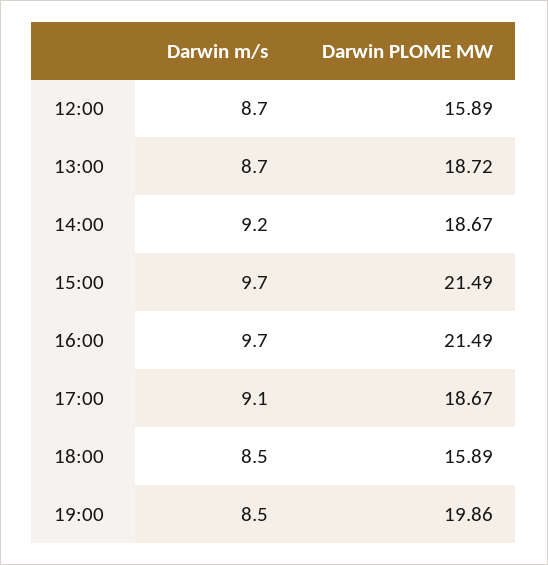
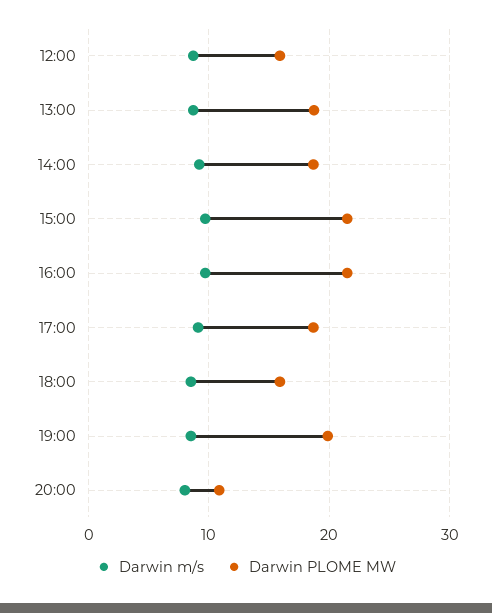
Darwin m/s, 20:00: none -> 8
Darwin PLOME MW, 20:00: none -> 11

